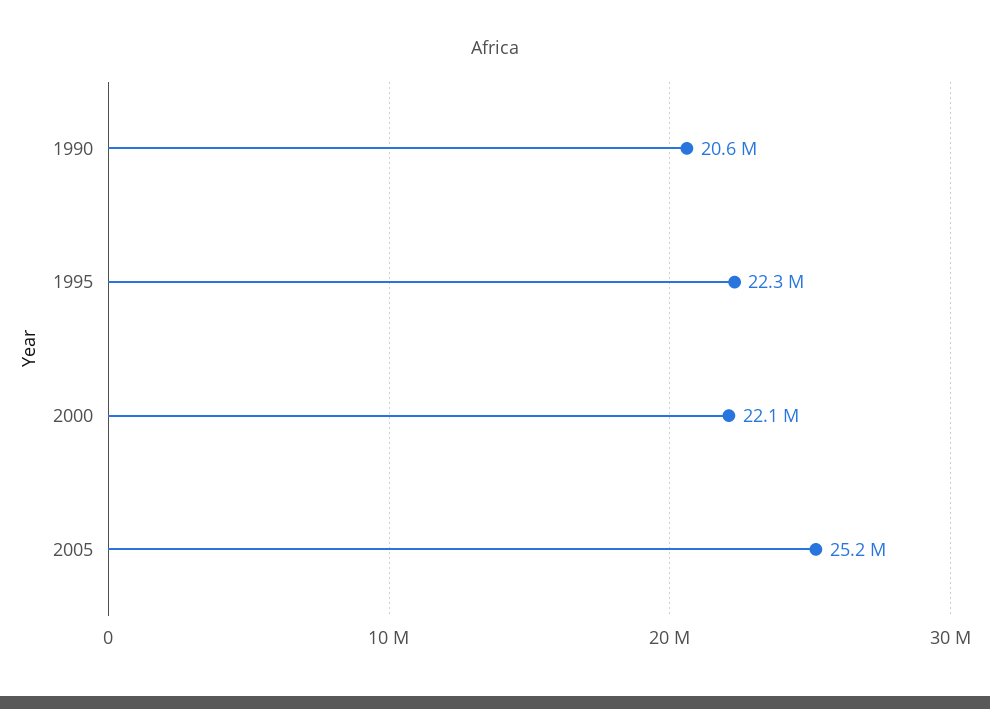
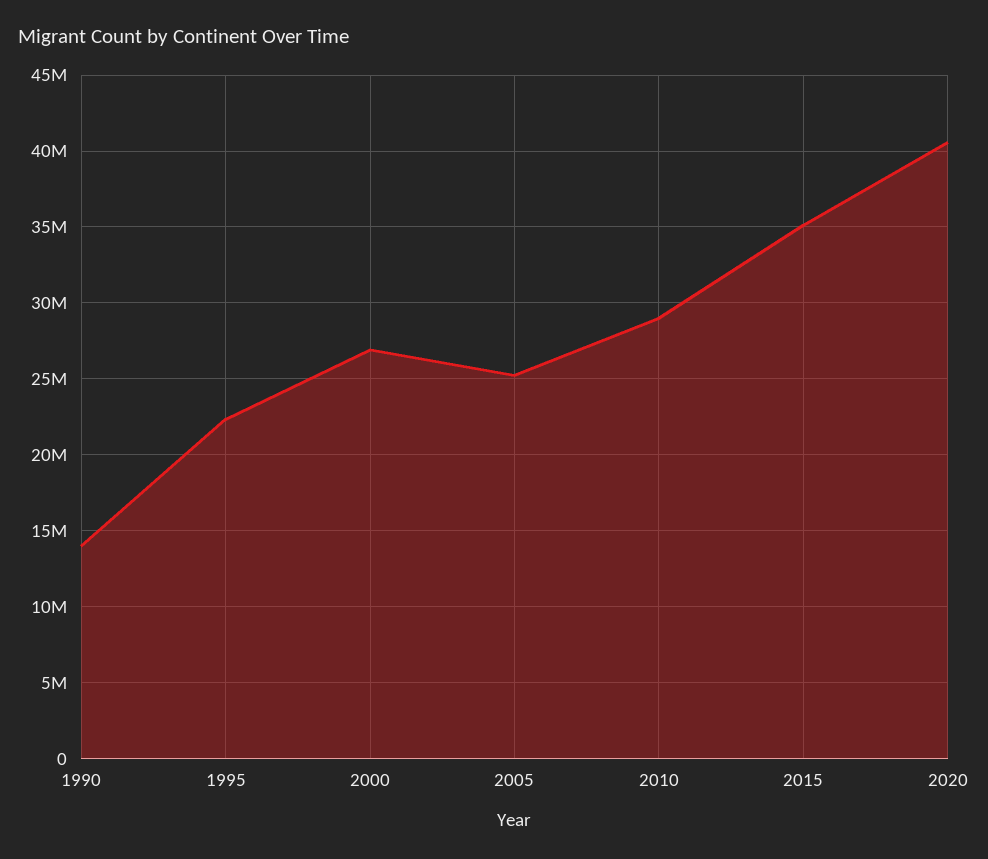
1990: 20600000 -> 14000000
2000: 22100000 -> 27000000
2010: none -> 29000000
2015: none -> 35000000
2020: none -> 40500000

